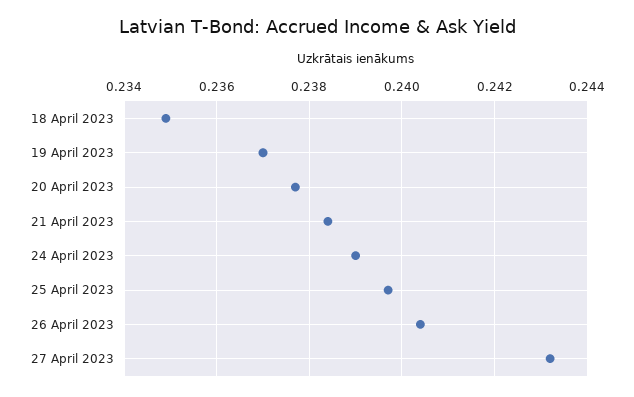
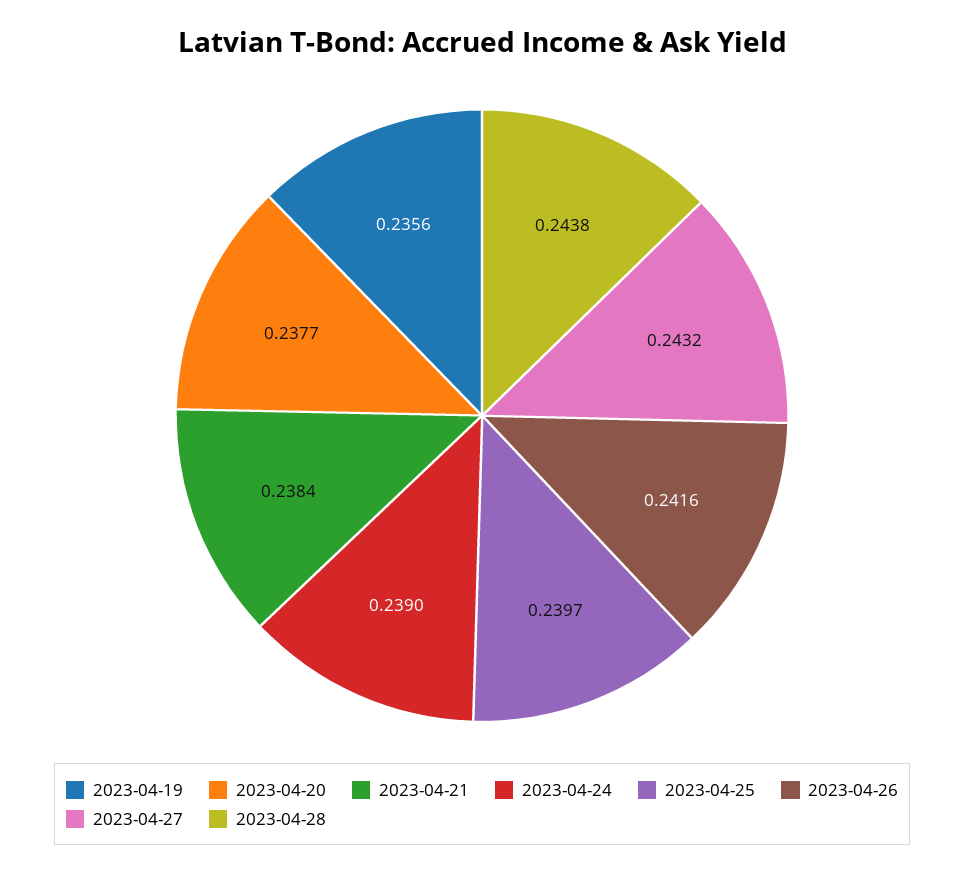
18 April 2023: 0.235 -> none
19 April 2023: 0.237 -> 0.2356
26 April 2023: 0.2405 -> 0.2416
2023-04-28: none -> 0.2438

